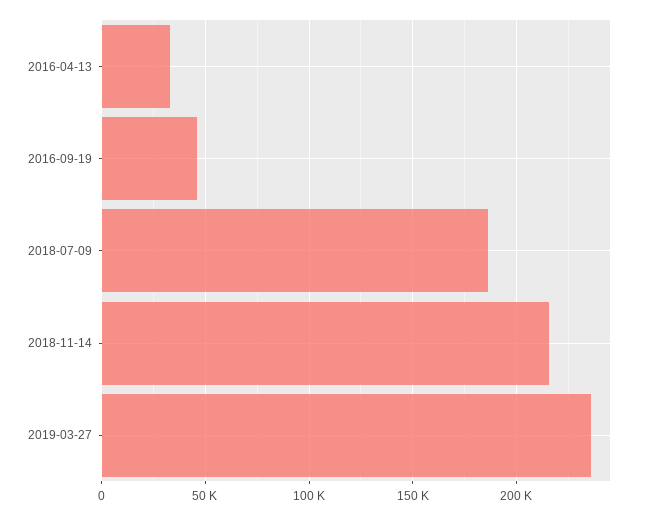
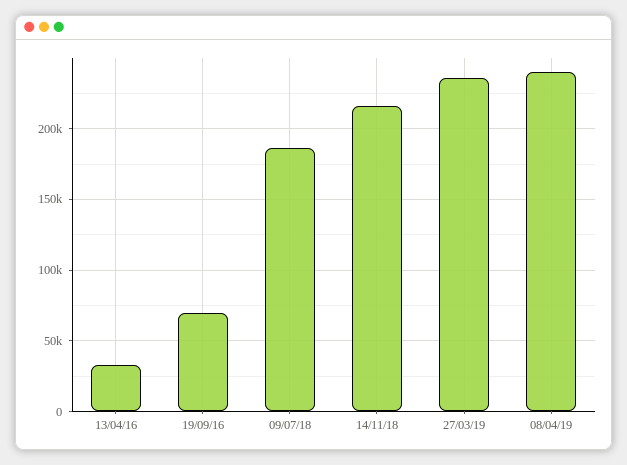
2016-09-19: 45000 -> 70000
08/04/19: none -> 240000

